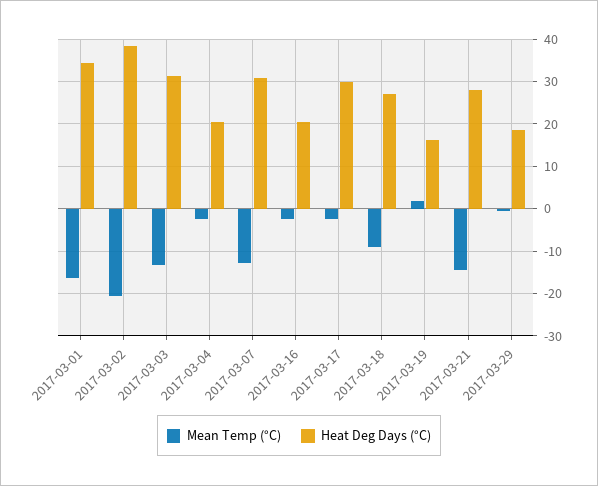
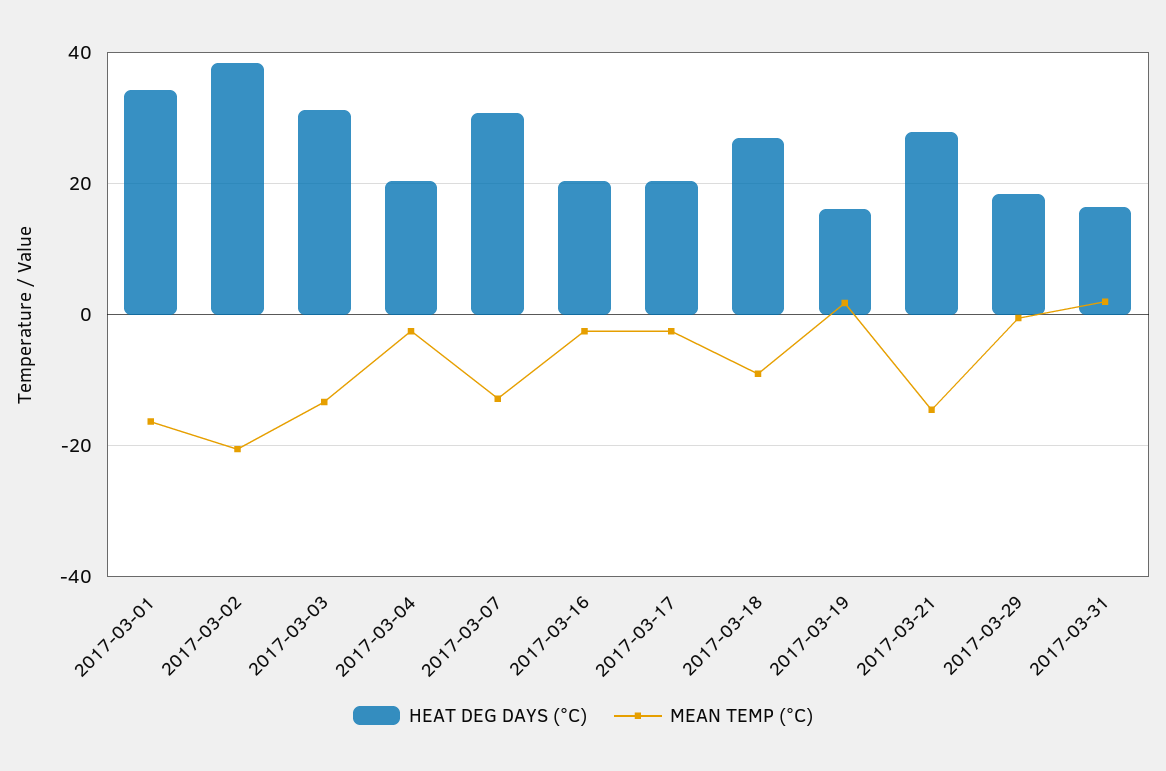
Heat Deg Days (°C), 2017-03-17: 30 -> 20
Heat Deg Days (°C), 2017-03-31: none -> 16
Mean Temp (°C), 2017-03-31: none -> 2

